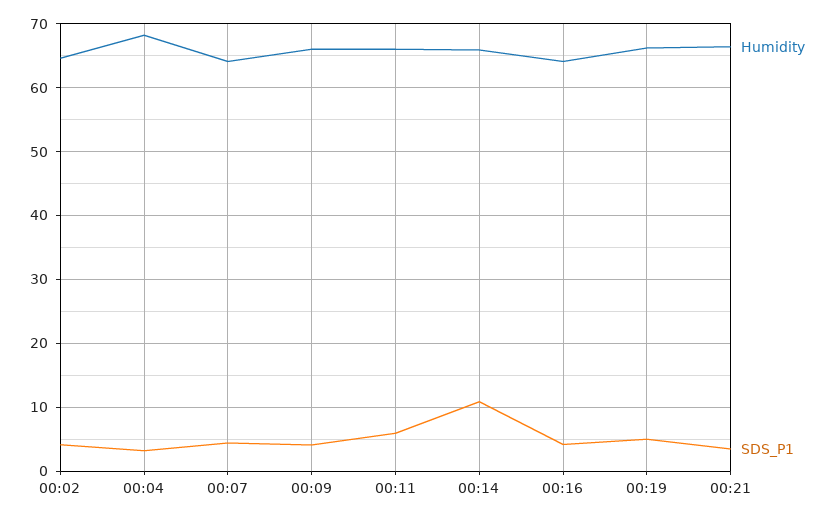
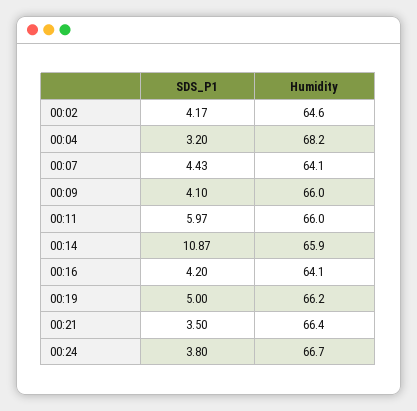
SDS_P1, 00:24: none -> 3.8
Humidity, 00:24: none -> 66.7

